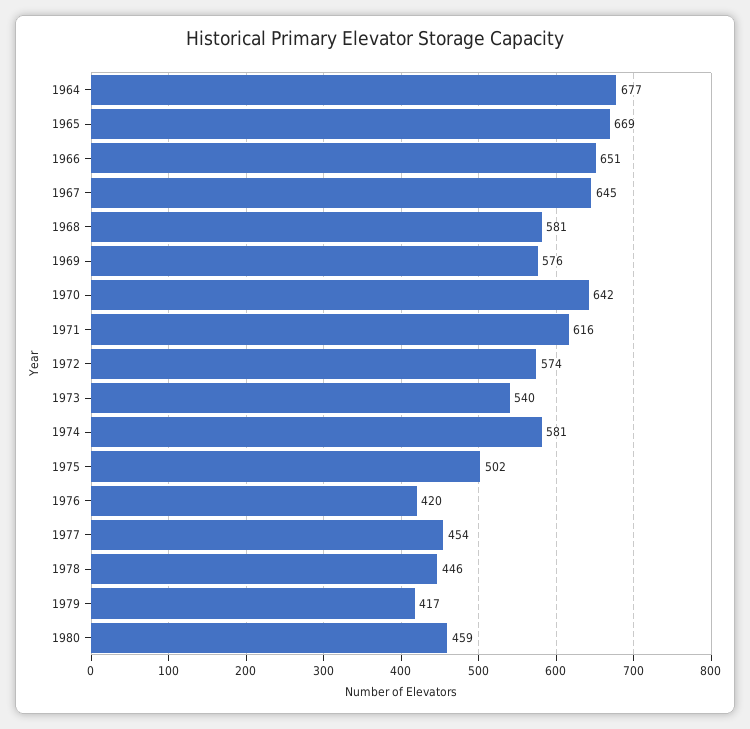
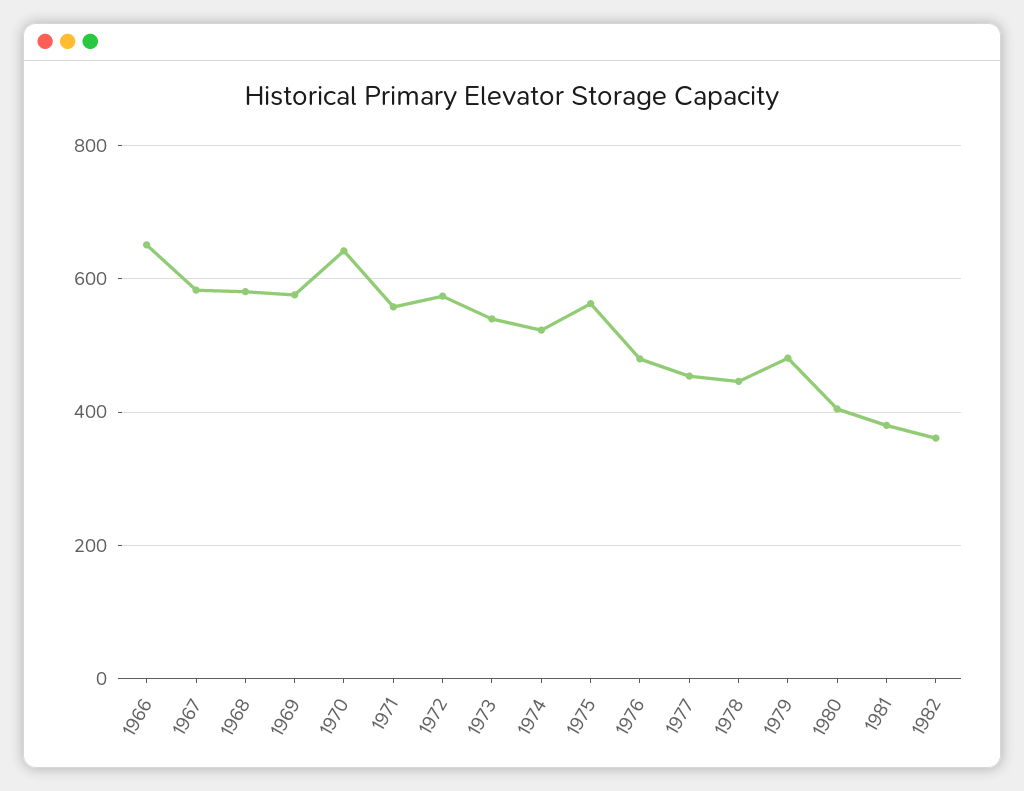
1964: 677 -> none
1965: 669 -> none
1967: 645 -> 580
1971: 616 -> 560
1974: 581 -> 520
1975: 502 -> 560
1976: 420 -> 480
1979: 417 -> 480
1980: 459 -> 400
1981: none -> 380
1982: none -> 360

